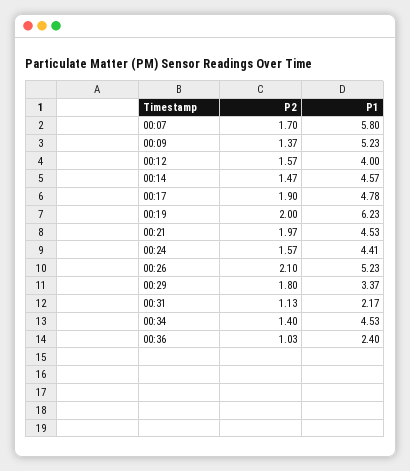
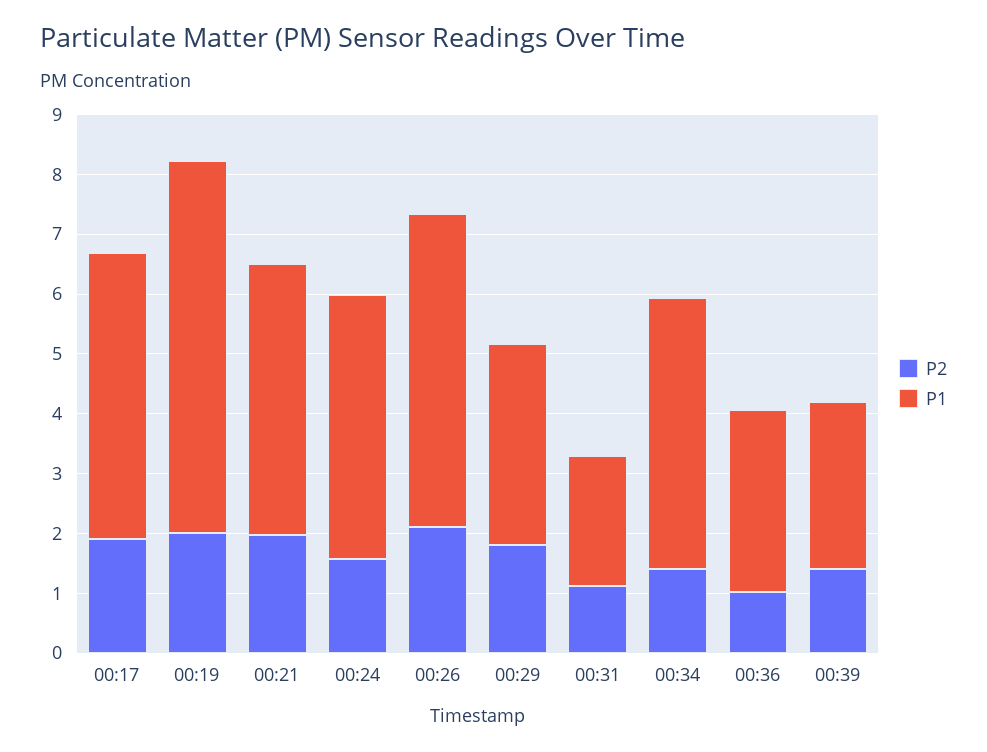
P2, 00:07: 1.7 -> none
P1, 00:07: 5.8 -> none
P2, 00:09: 1.37 -> none
P1, 00:09: 5.23 -> none
P2, 00:12: 1.57 -> none
P1, 00:12: 4 -> none
P2, 00:14: 1.47 -> none
P1, 00:14: 4.57 -> none
P1, 00:36: 2.4 -> 3
P2, 00:39: none -> 1.4
P1, 00:39: none -> 2.8

